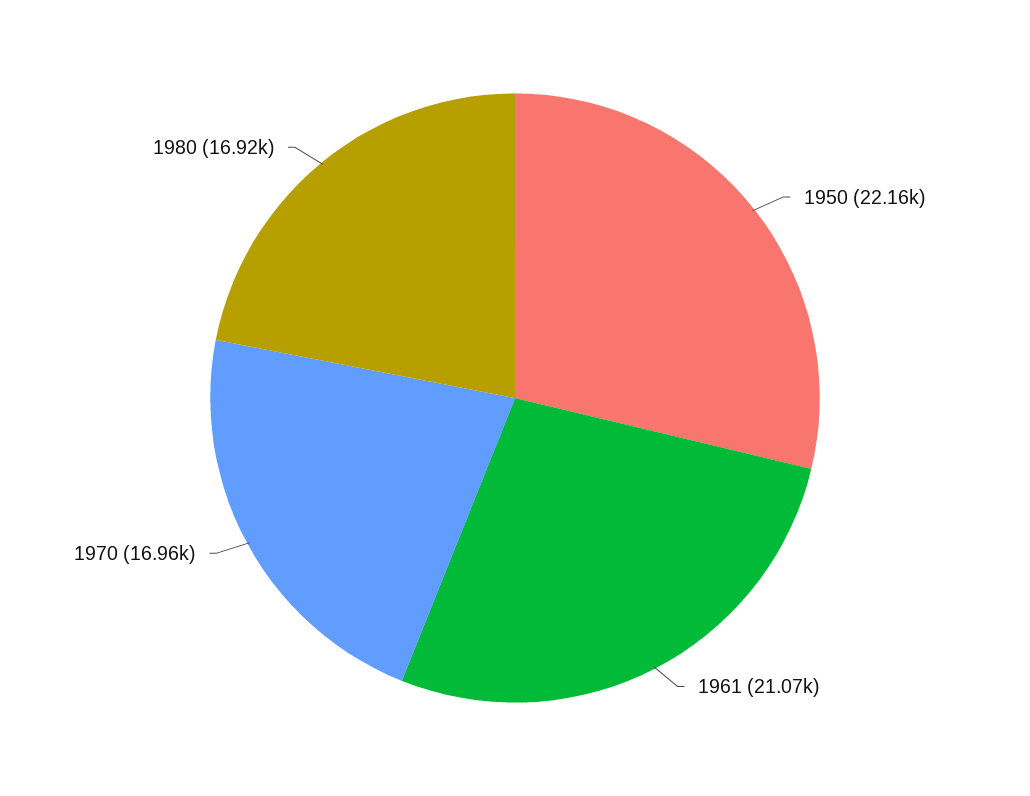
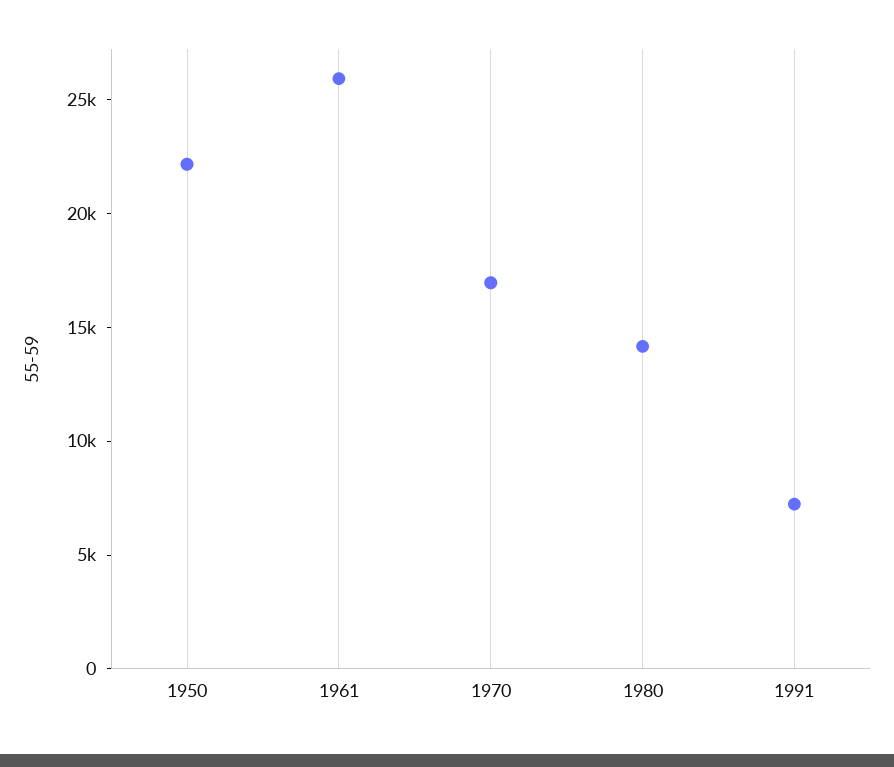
1961: 21070 -> 26000
1980: 16920 -> 14000
1991: none -> 7000

